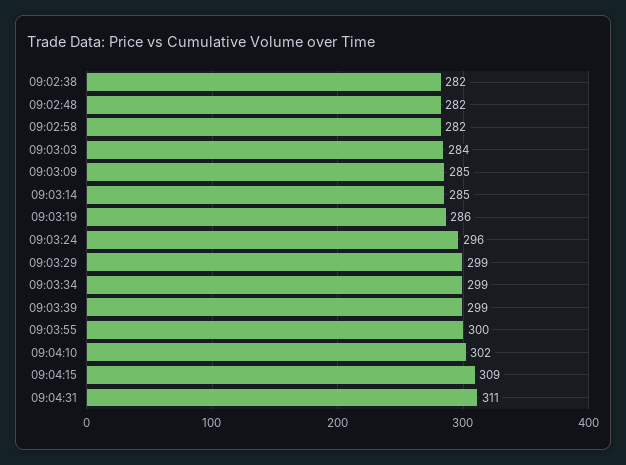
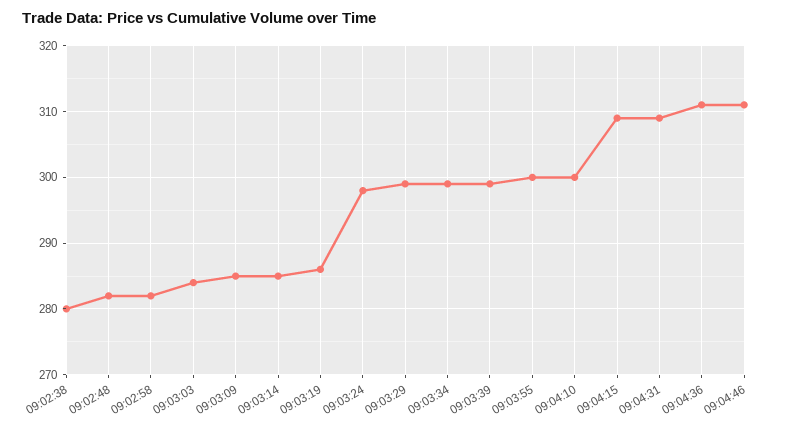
09:02:38: 282 -> 280
09:03:24: 296 -> 298
09:04:10: 302 -> 300
09:04:31: 311 -> 309
09:04:36: none -> 311
09:04:46: none -> 311

